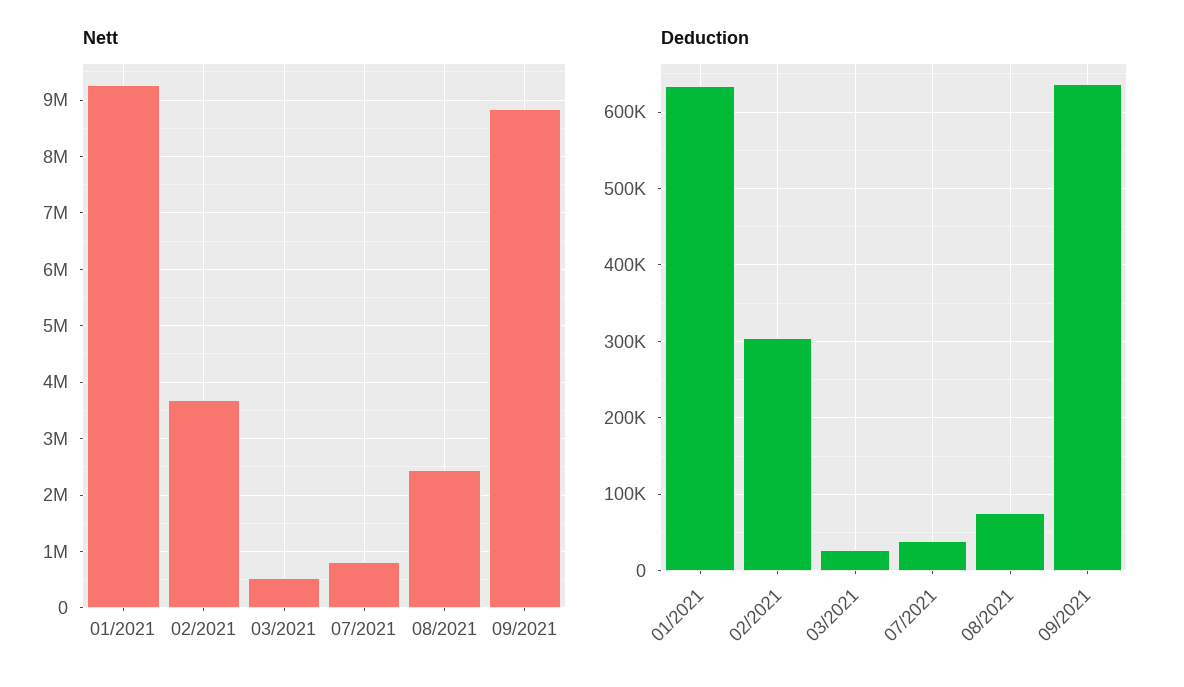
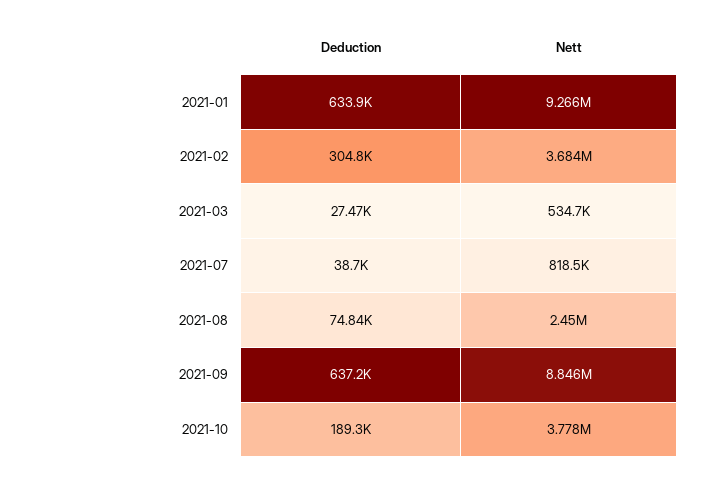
Deduction, 2021-10: none -> 189300
Nett, 2021-10: none -> 3778000

